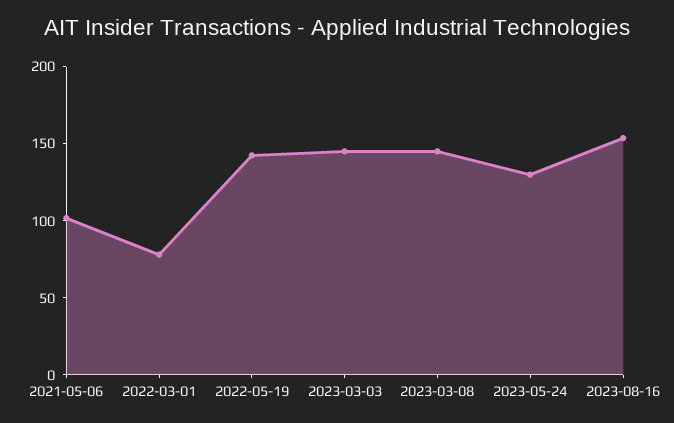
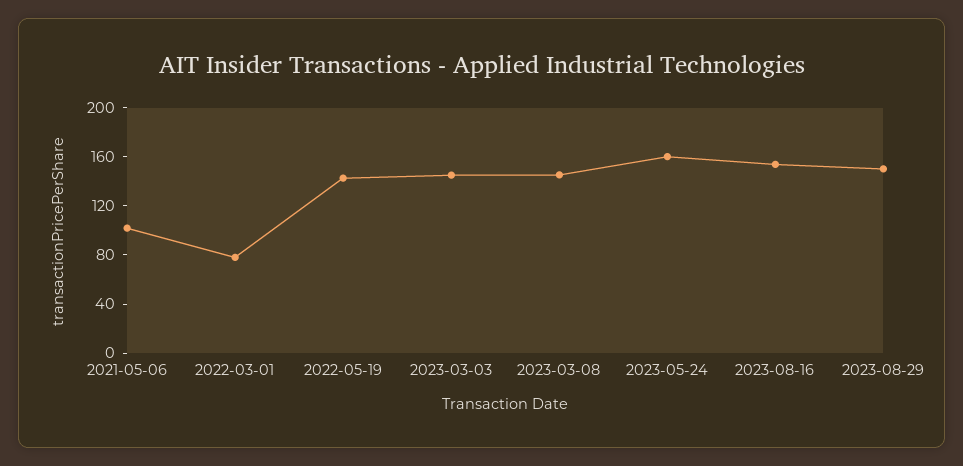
2023-05-24: 130 -> 160
2023-08-29: none -> 150

